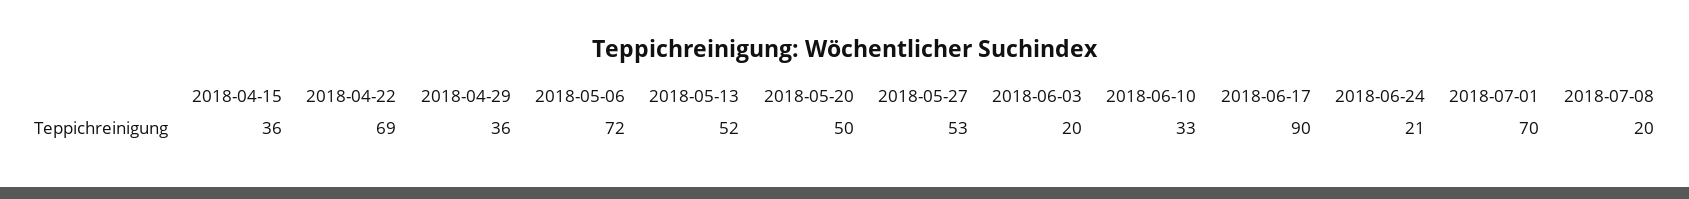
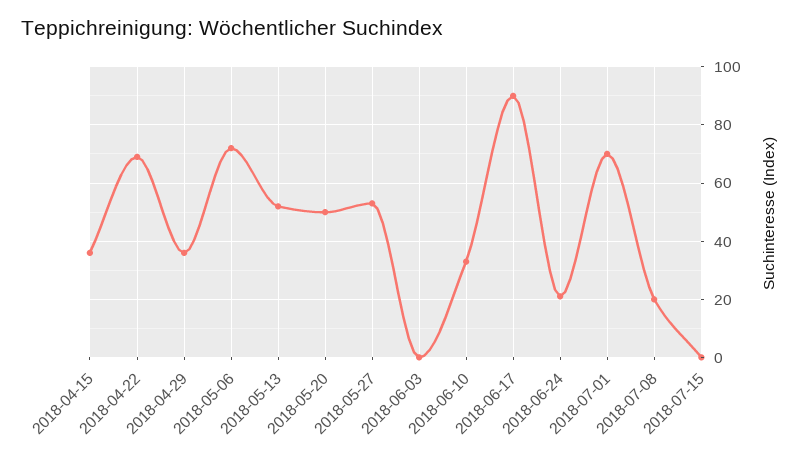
2018-06-03: 20 -> 0
2018-07-15: none -> 0

